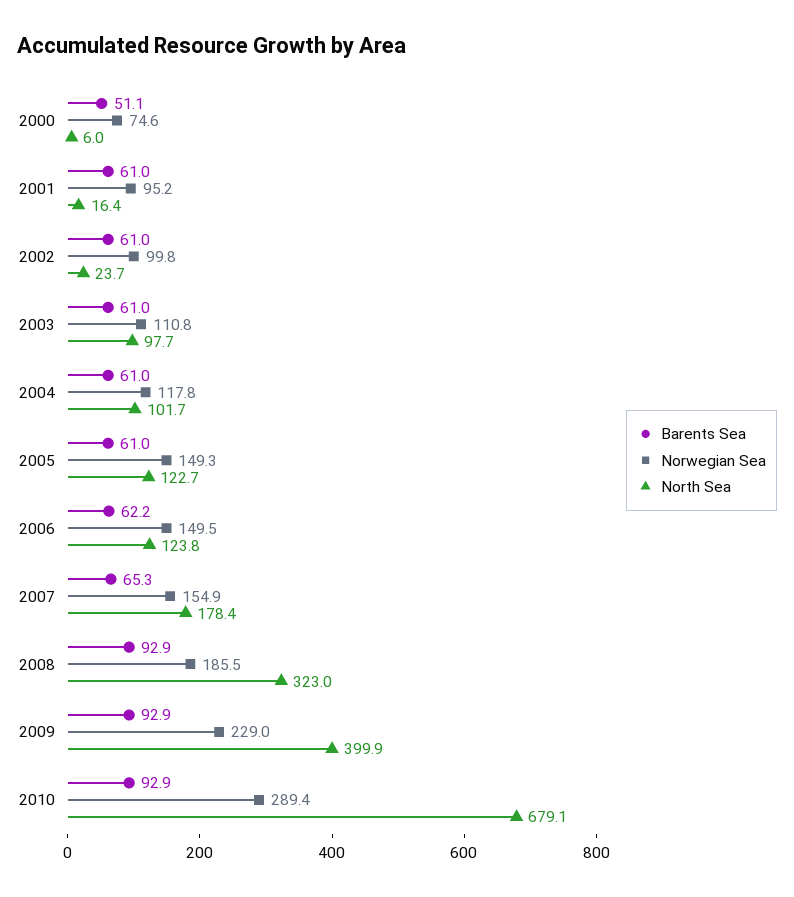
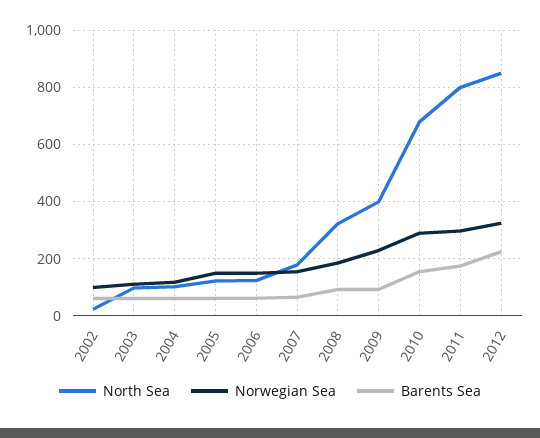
Barents Sea, 2000: 51.1 -> none
Norwegian Sea, 2000: 74.6 -> none
North Sea, 2000: 6 -> none
Barents Sea, 2001: 61 -> none
Norwegian Sea, 2001: 95.2 -> none
North Sea, 2001: 16.4 -> none
Barents Sea, 2010: 92.9 -> 150
North Sea, 2011: none -> 800
Norwegian Sea, 2011: none -> 300
Barents Sea, 2011: none -> 175
North Sea, 2012: none -> 850
Norwegian Sea, 2012: none -> 325
Barents Sea, 2012: none -> 225

